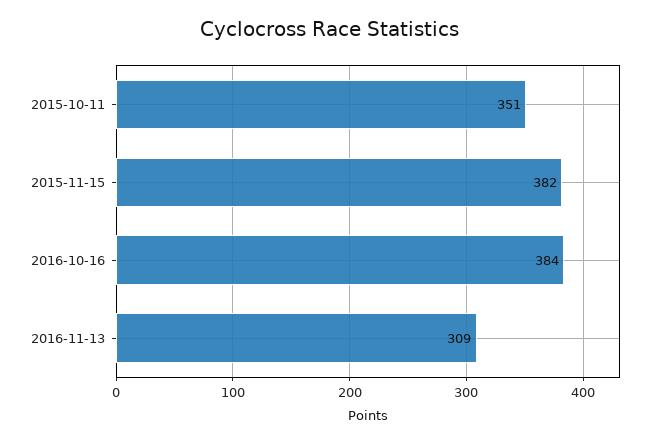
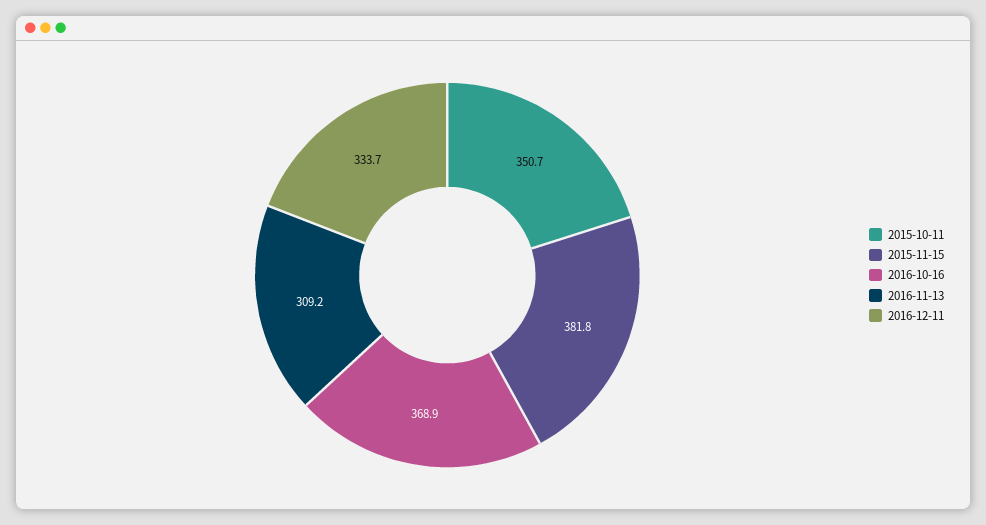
2016-10-16: 384 -> 368.9
2016-12-11: none -> 333.7

